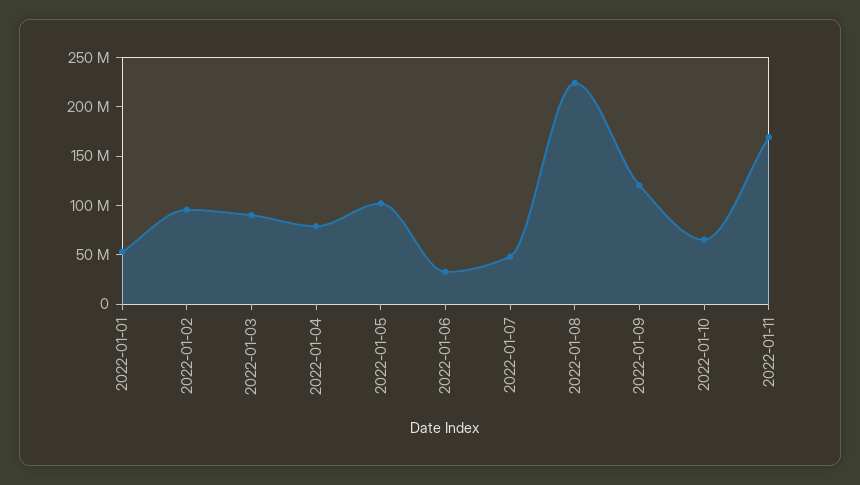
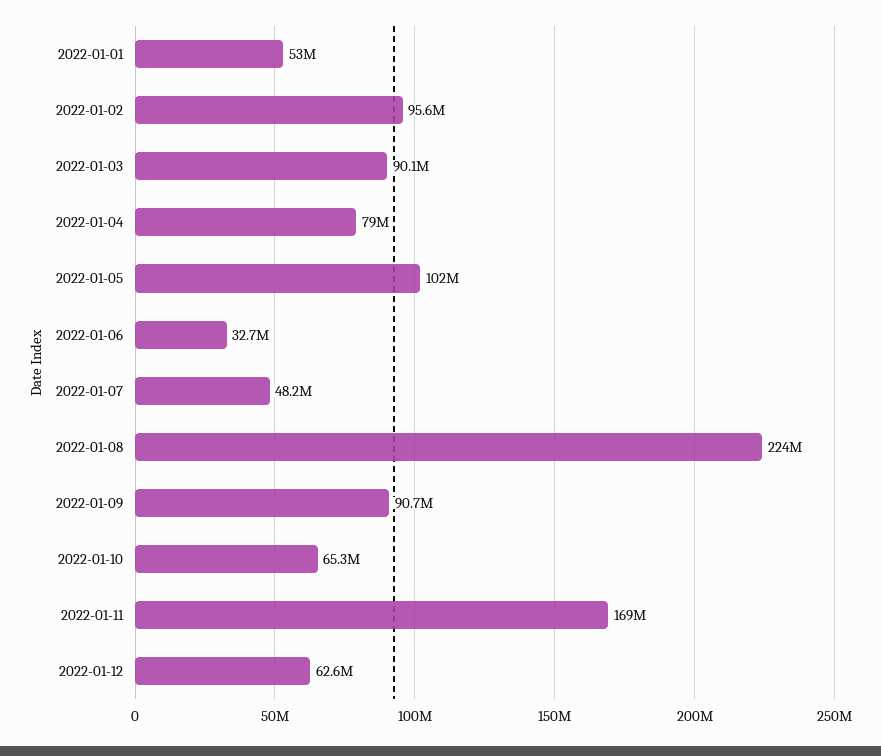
2022-01-09: 120000000 -> 90700000
2022-01-12: none -> 62600000

